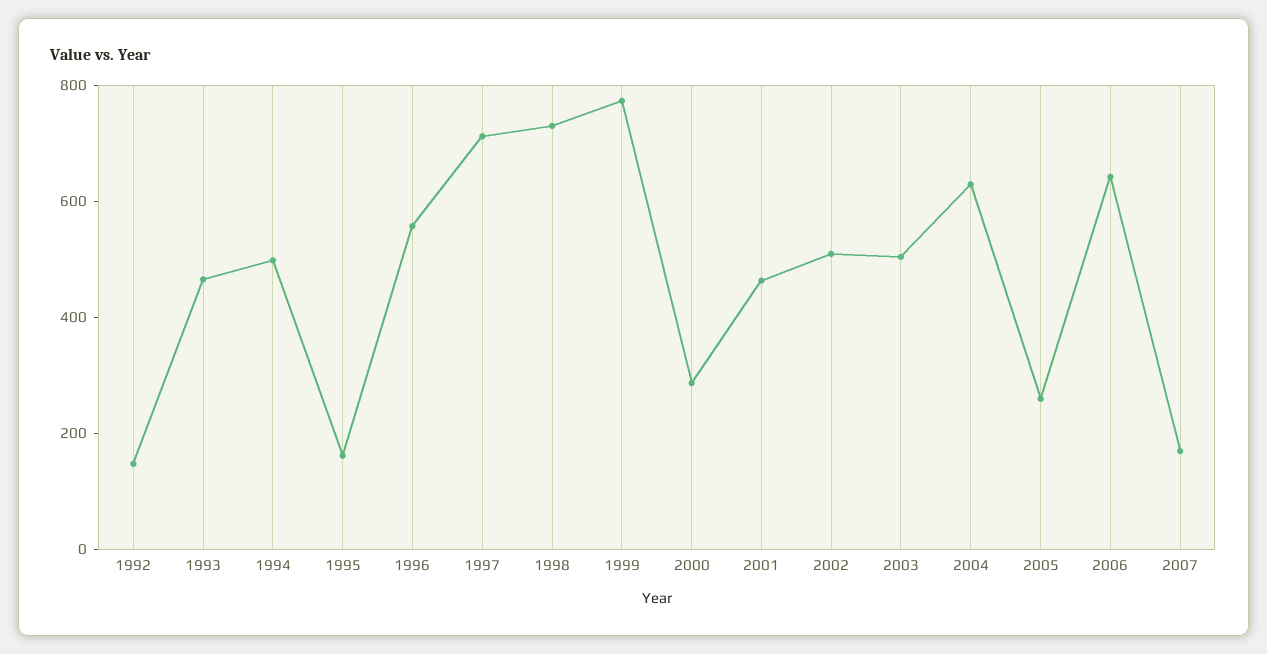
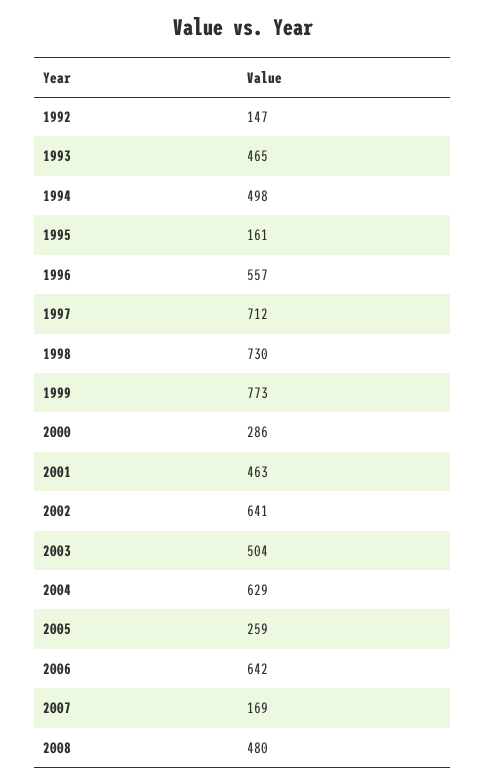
2002: 500 -> 641
2008: none -> 480

